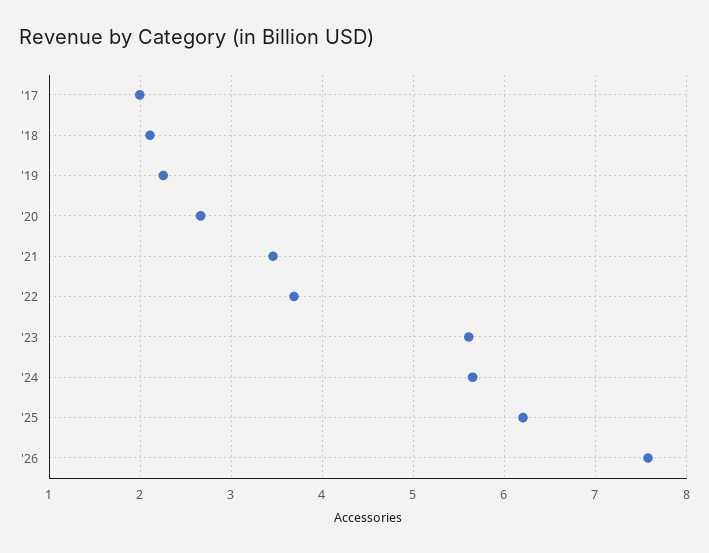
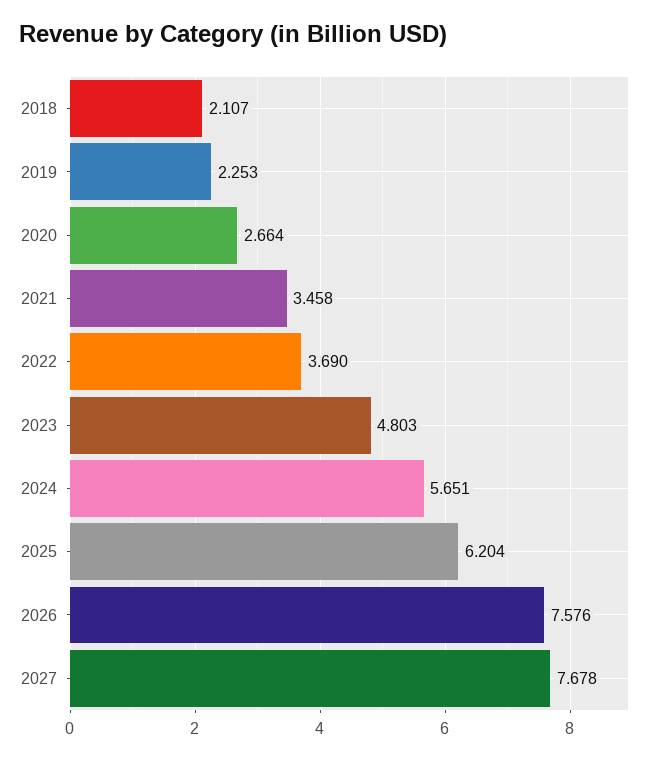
'17: 2 -> none
'23: 5.6 -> 4.803
2027: none -> 7.678

